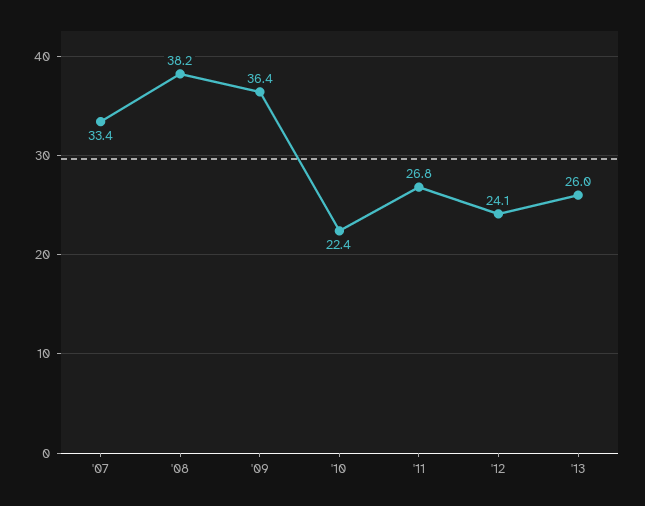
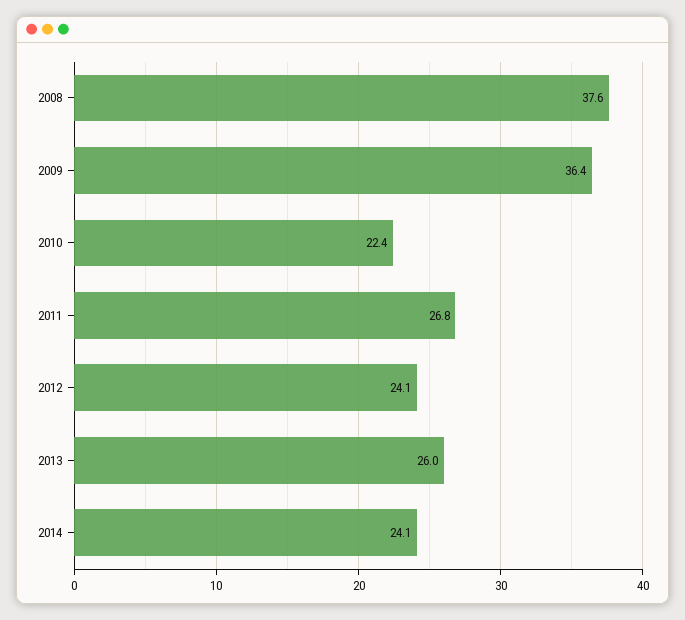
'07: 33.4 -> none
'08: 38.2 -> 37.6
2014: none -> 24.1

